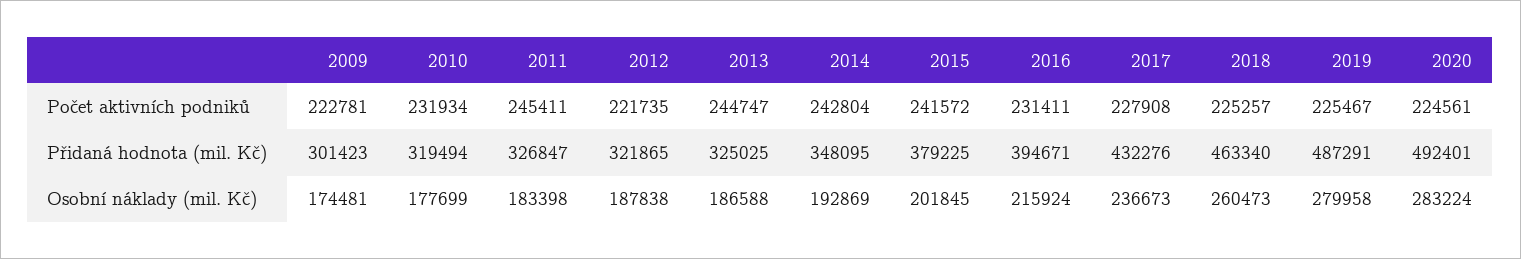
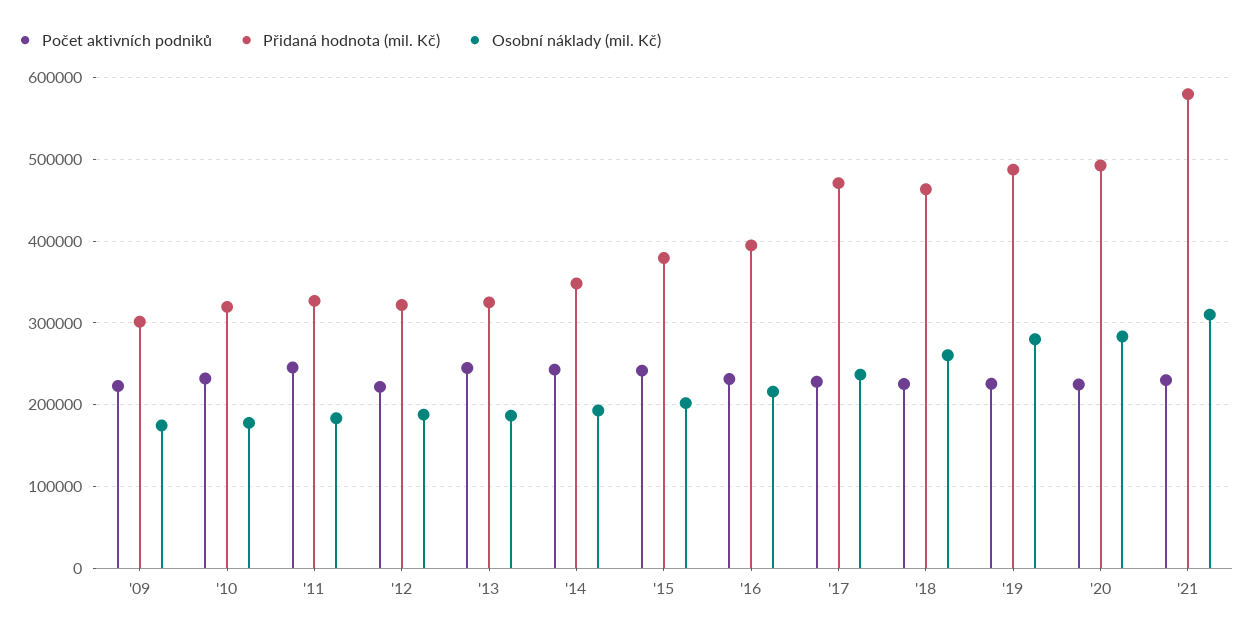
Přidaná hodnota (mil. Kč), 2017: 432276 -> 470000
Počet aktivních podniků, '21: none -> 230000
Přidaná hodnota (mil. Kč), '21: none -> 580000
Osobní náklady (mil. Kč), '21: none -> 310000

